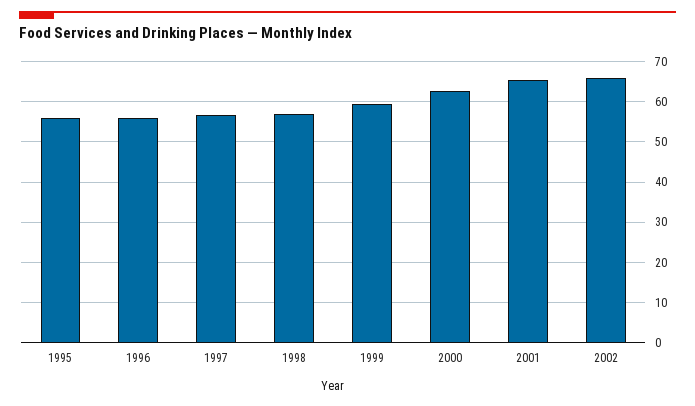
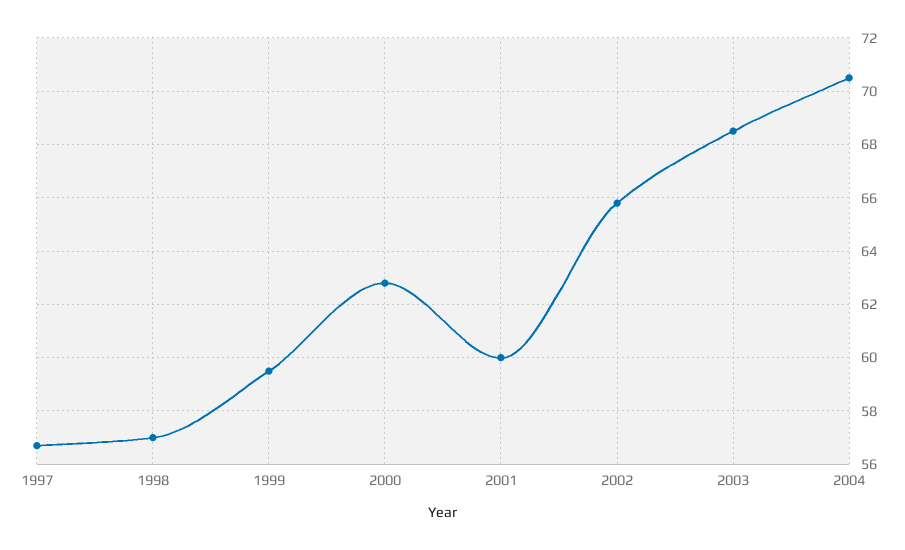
1995: 56 -> none
1996: 56 -> none
2001: 66 -> 60
2003: none -> 68.5
2004: none -> 70.5

